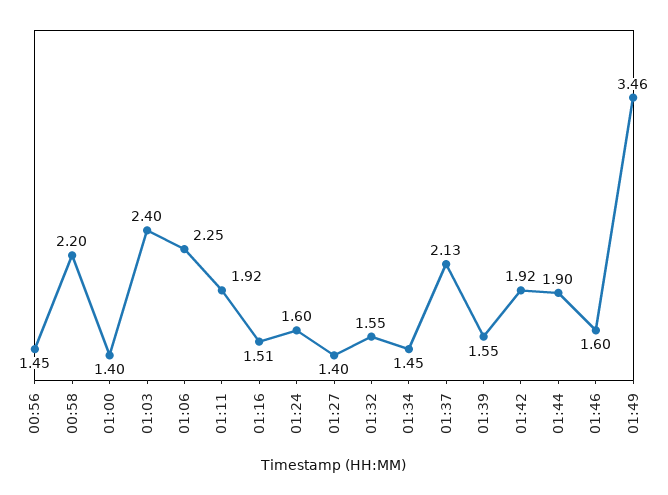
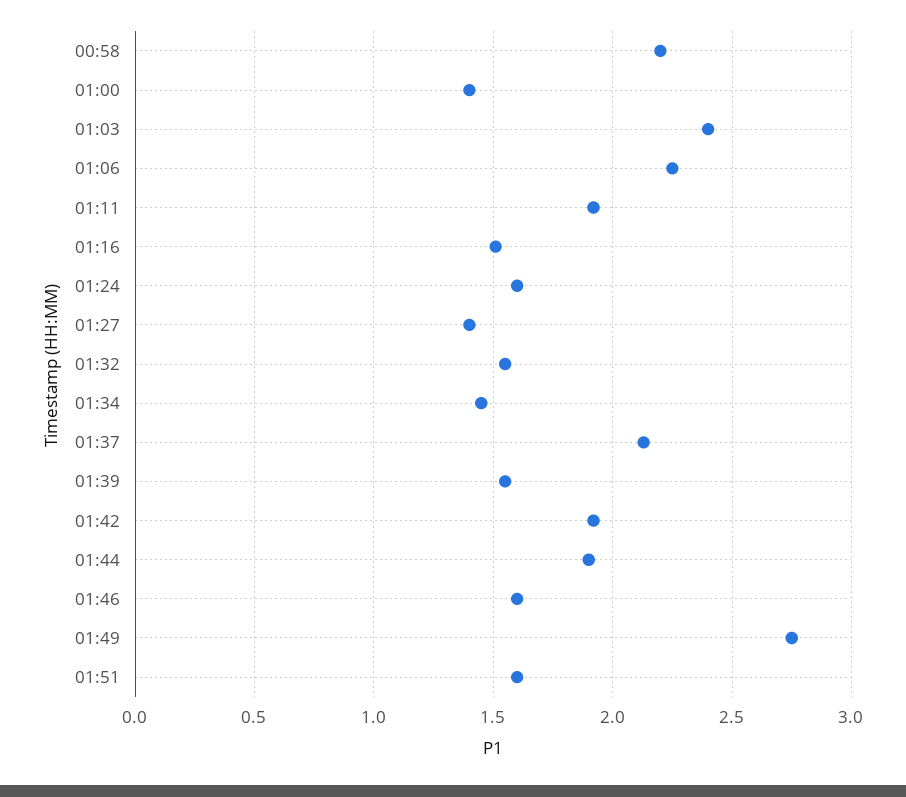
00:56: 1.45 -> none
01:49: 3.46 -> 2.75
01:51: none -> 1.6

